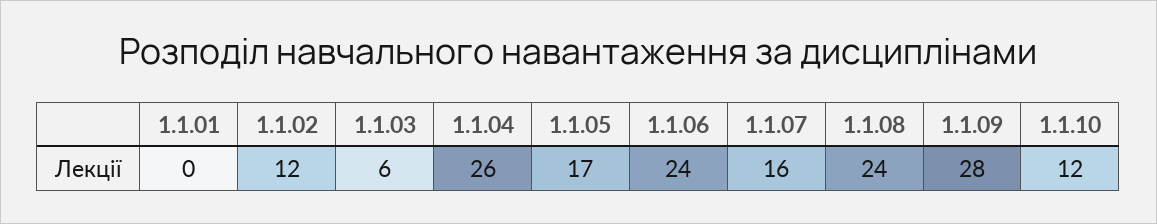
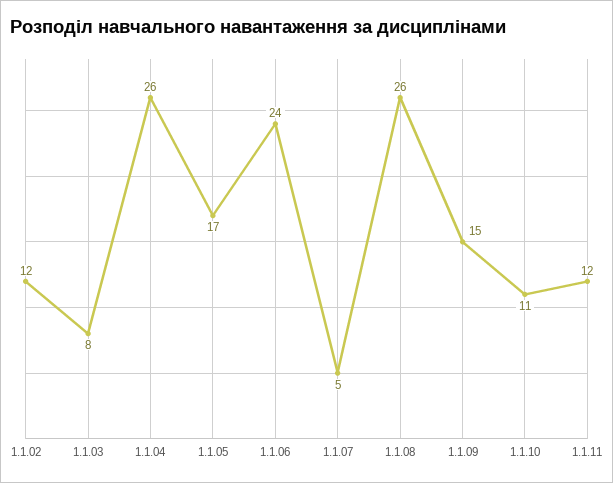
1.1.01: 0 -> none
1.1.03: 6 -> 8
1.1.07: 16 -> 5
1.1.08: 24 -> 26
1.1.09: 28 -> 15
1.1.10: 12 -> 11
1.1.11: none -> 12

